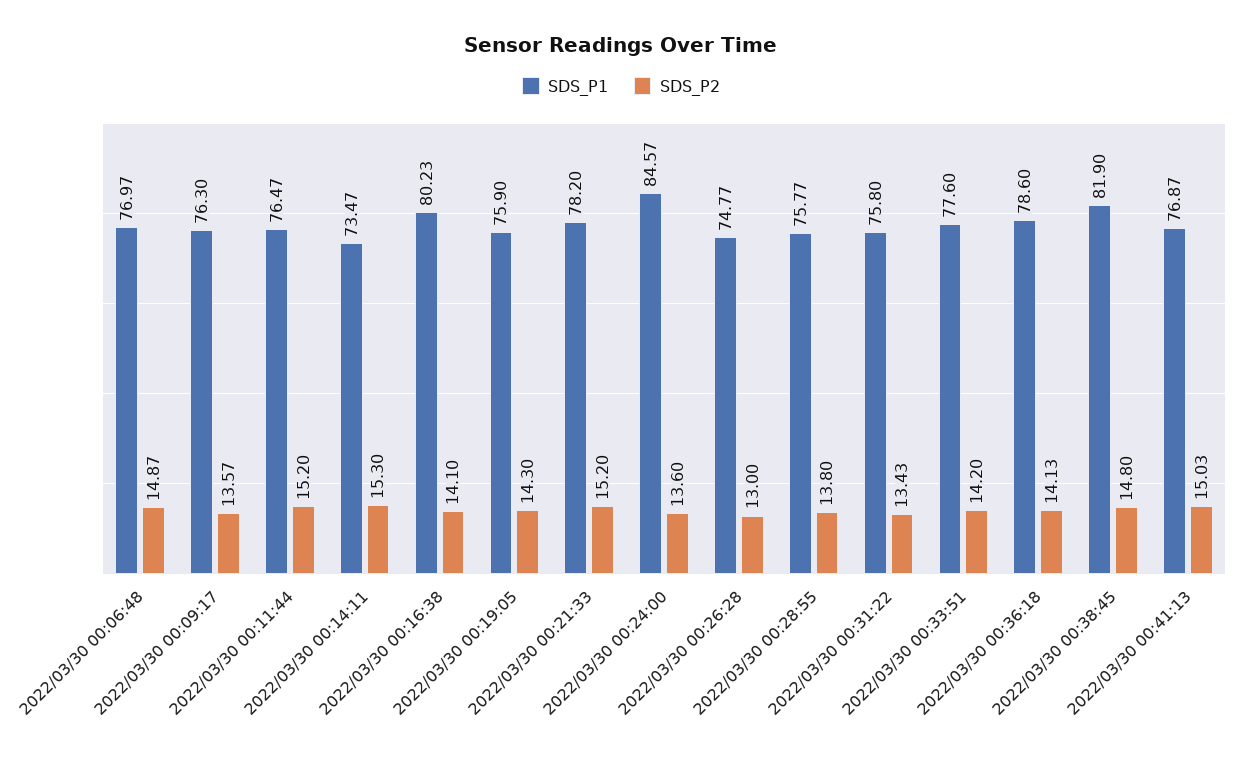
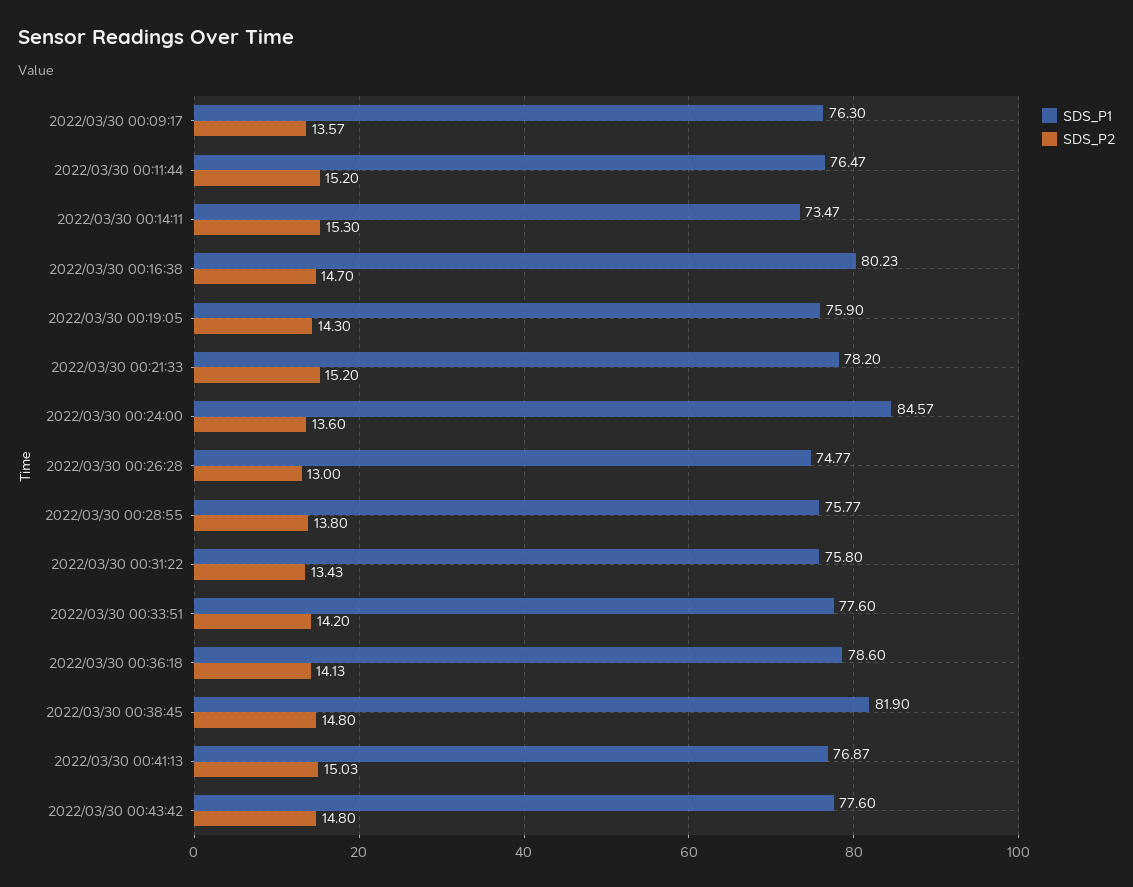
SDS_P1, 2022/03/30 00:06:48: 76.97 -> none
SDS_P2, 2022/03/30 00:06:48: 14.87 -> none
SDS_P2, 2022/03/30 00:16:38: 14.1 -> 14.7
SDS_P1, 2022/03/30 00:43:42: none -> 77.6
SDS_P2, 2022/03/30 00:43:42: none -> 14.8

